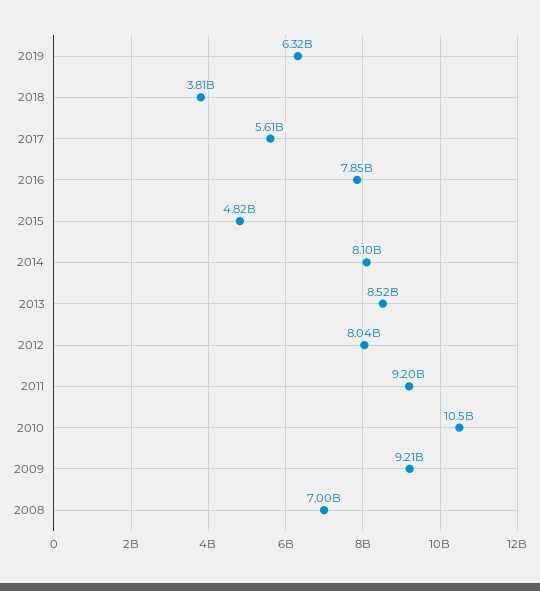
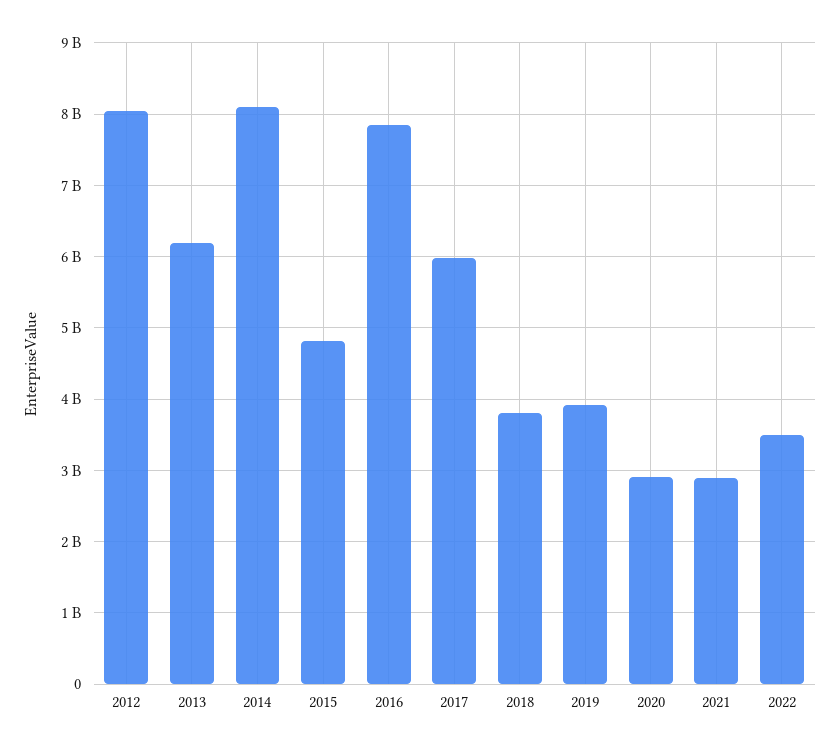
2019: 6320000000 -> 3900000000
2017: 5610000000 -> 6000000000
2013: 8520000000 -> 6200000000
2011: 9200000000 -> none
2010: 10500000000 -> none
2009: 9210000000 -> none
2008: 7000000000 -> none
2020: none -> 2900000000
2021: none -> 2900000000
2022: none -> 3500000000

